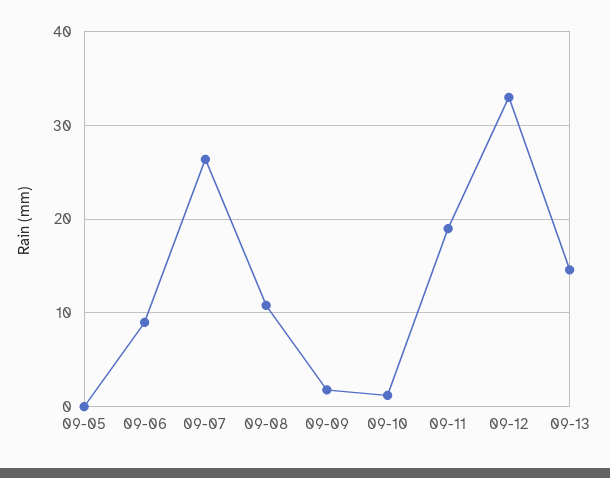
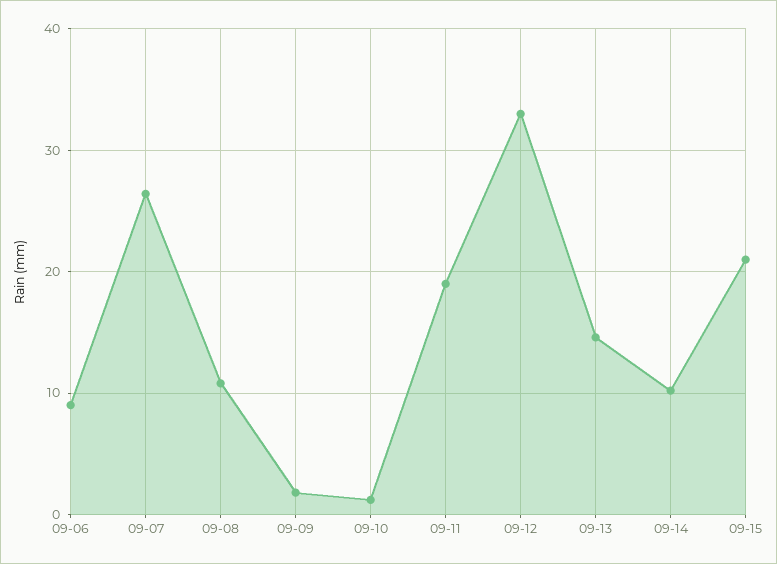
09-05: 0 -> none
09-14: none -> 10
09-15: none -> 21

